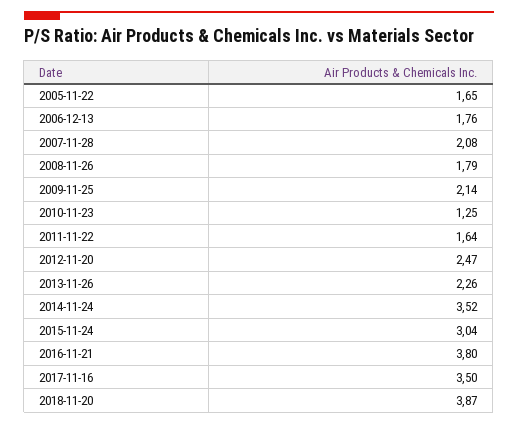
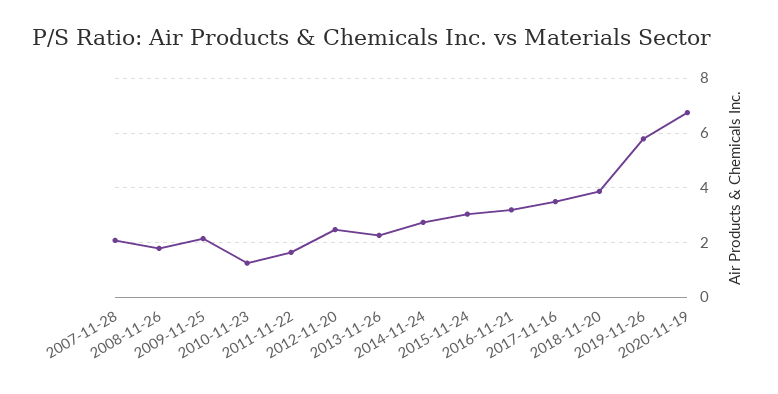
2005-11-22: 1.65 -> none
2006-12-13: 1.76 -> none
2014-11-24: 3.52 -> 2.75
2016-11-21: 3.8 -> 3.25
2019-11-26: none -> 5.75
2020-11-19: none -> 6.75

